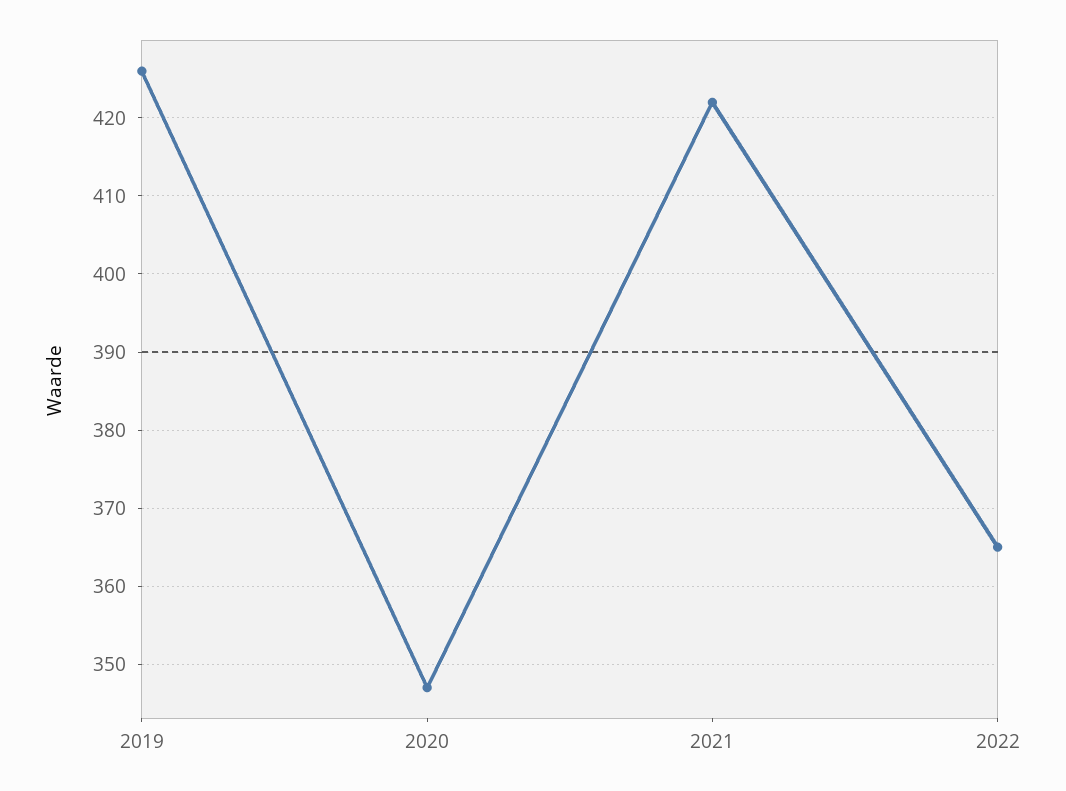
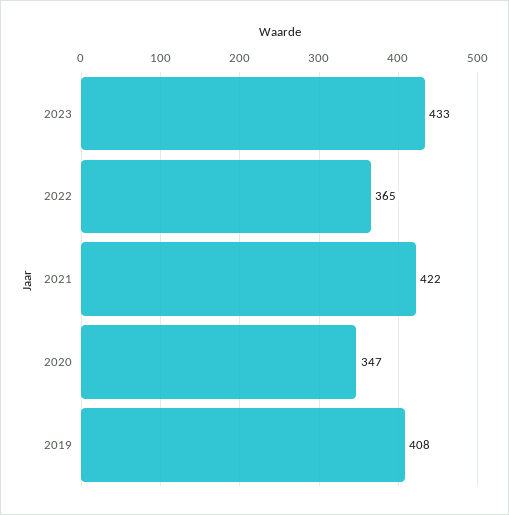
2019: 426 -> 408
2023: none -> 433

